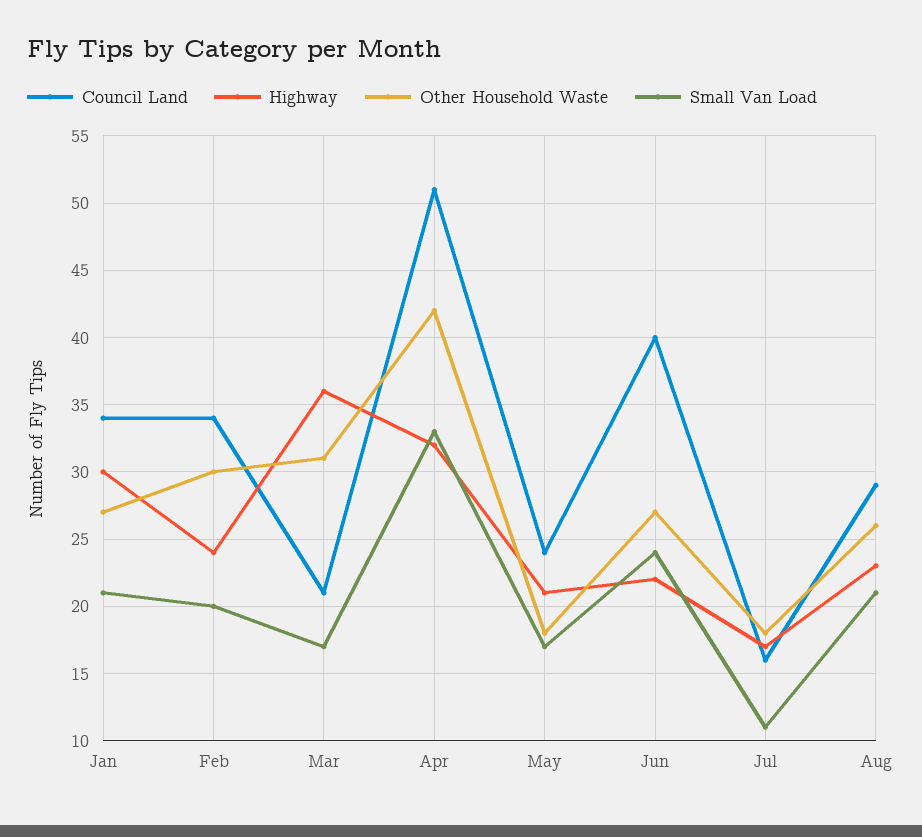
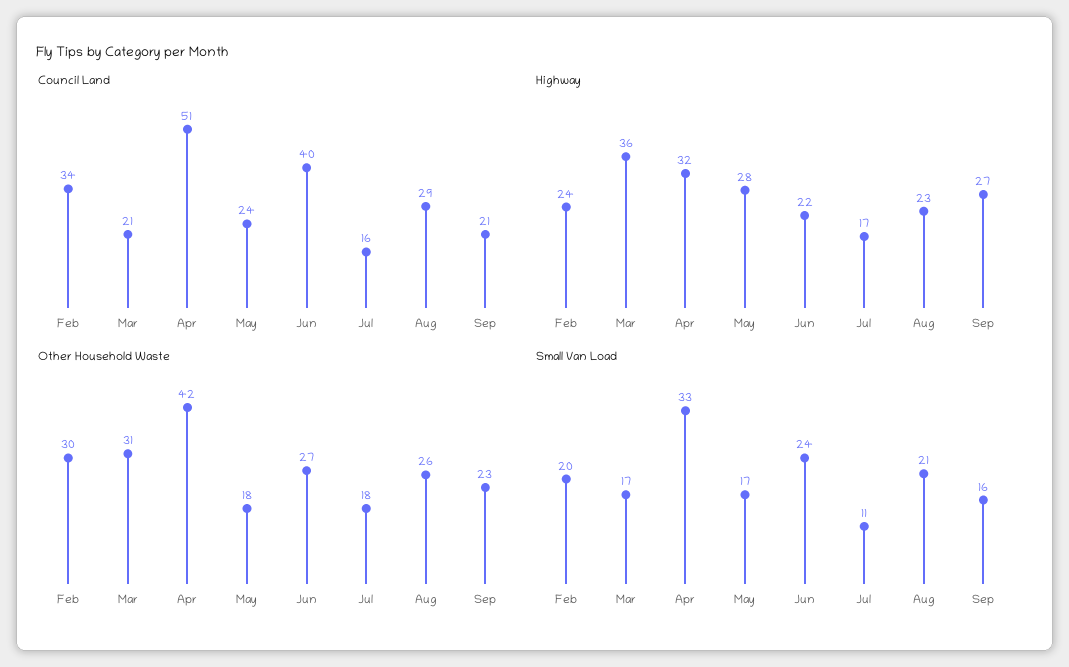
Council Land, Jan: 34 -> none
Highway, Jan: 30 -> none
Other Household Waste, Jan: 27 -> none
Small Van Load, Jan: 21 -> none
Highway, May: 21 -> 28
Council Land, Sep: none -> 21
Highway, Sep: none -> 27
Other Household Waste, Sep: none -> 23
Small Van Load, Sep: none -> 16

